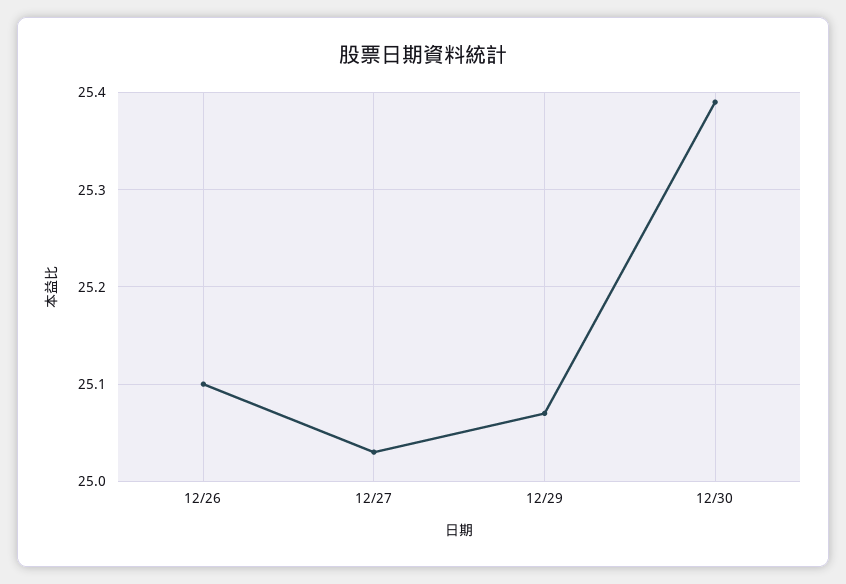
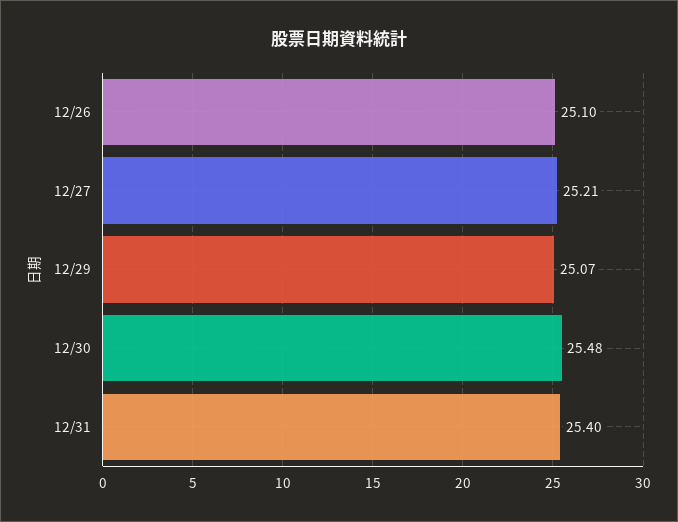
12/27: 25.03 -> 25.21
12/30: 25.39 -> 25.48
12/31: none -> 25.4

